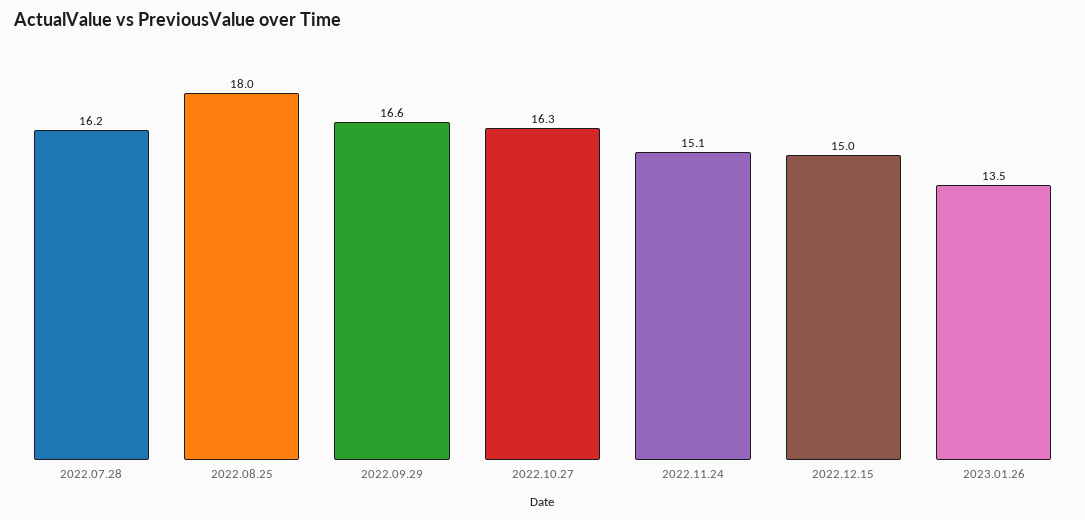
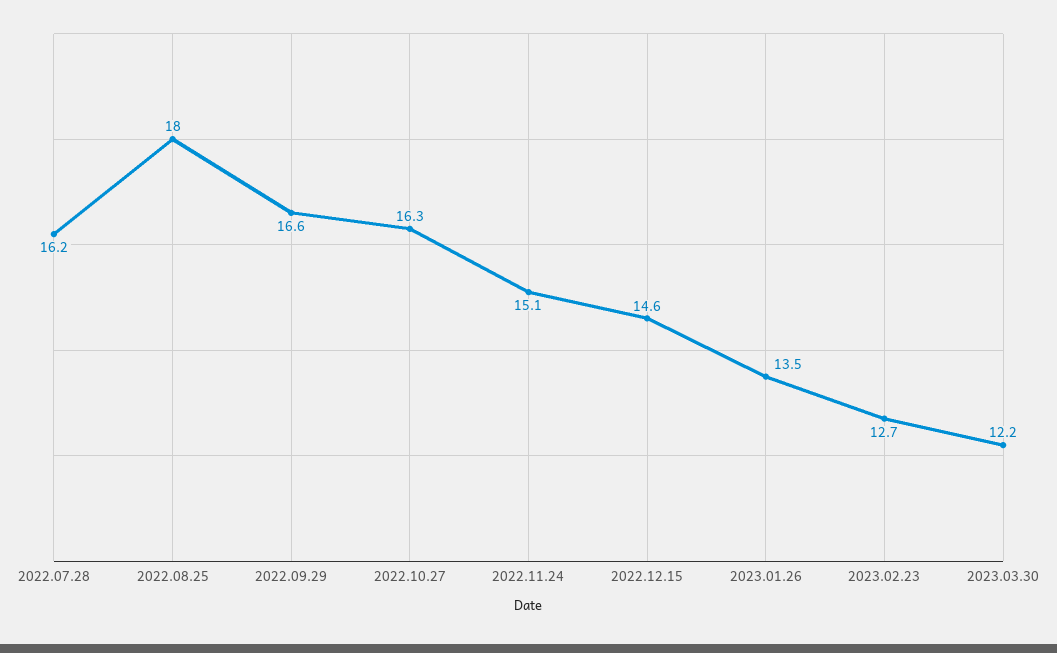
2022.12.15: 15 -> 14.6
2023.02.23: none -> 12.7
2023.03.30: none -> 12.2

